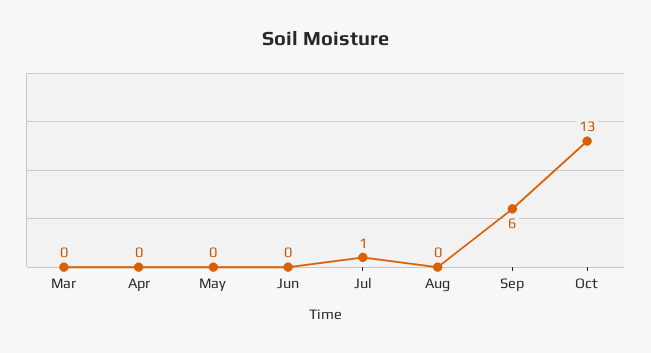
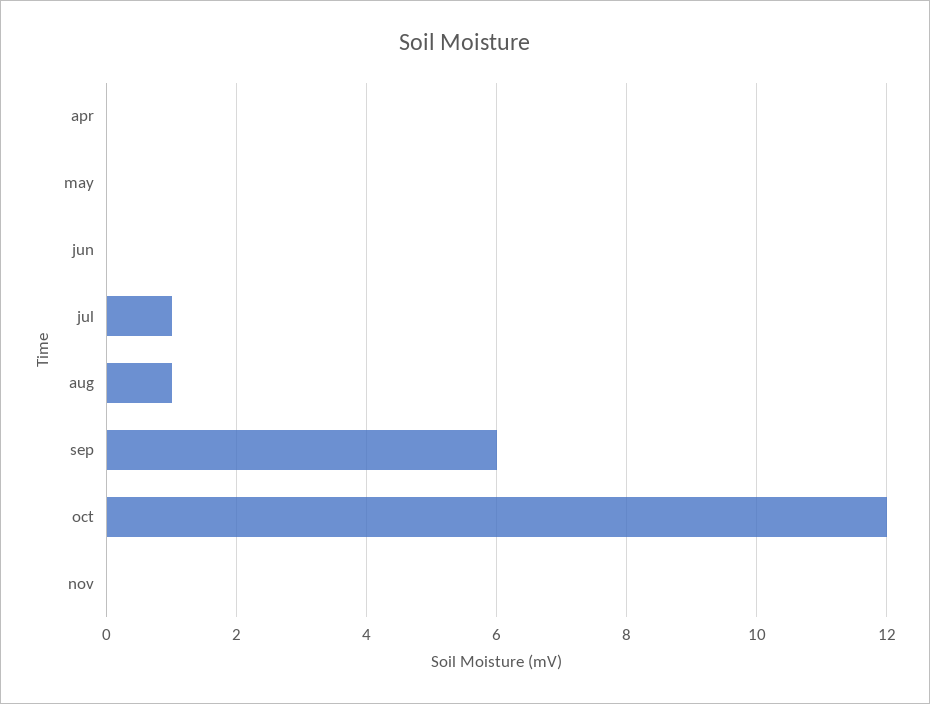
Mar: 0 -> none
Aug: 0 -> 1
Oct: 13 -> 12
nov: none -> 0

